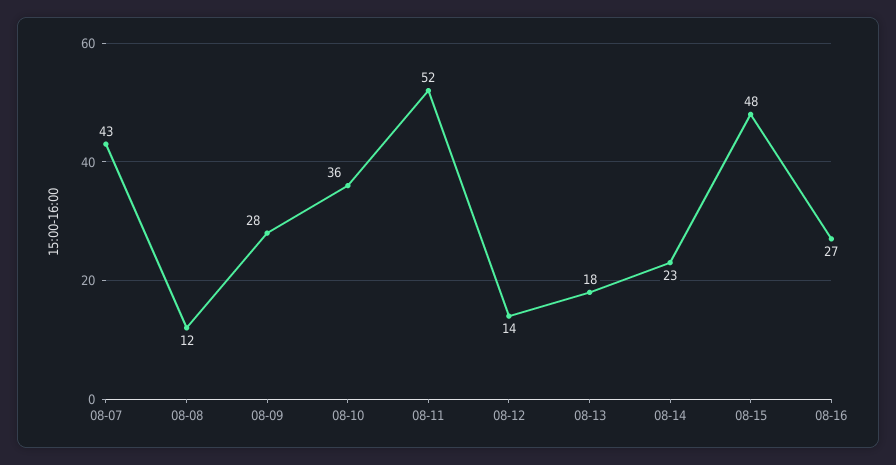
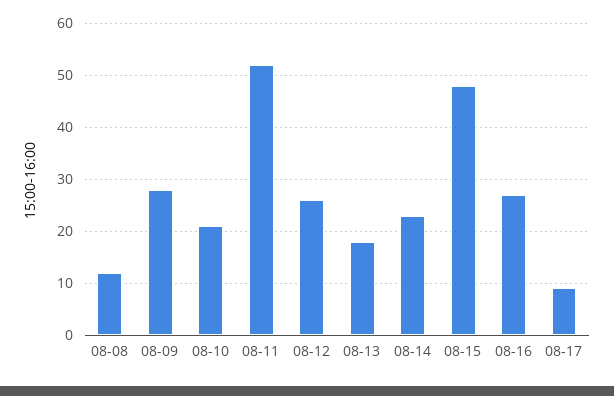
08-07: 43 -> none
08-10: 36 -> 20
08-12: 14 -> 25
08-17: none -> 10

